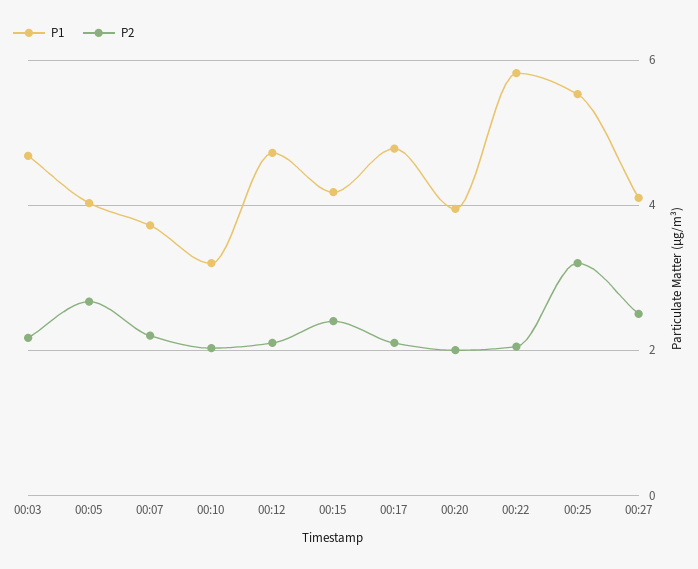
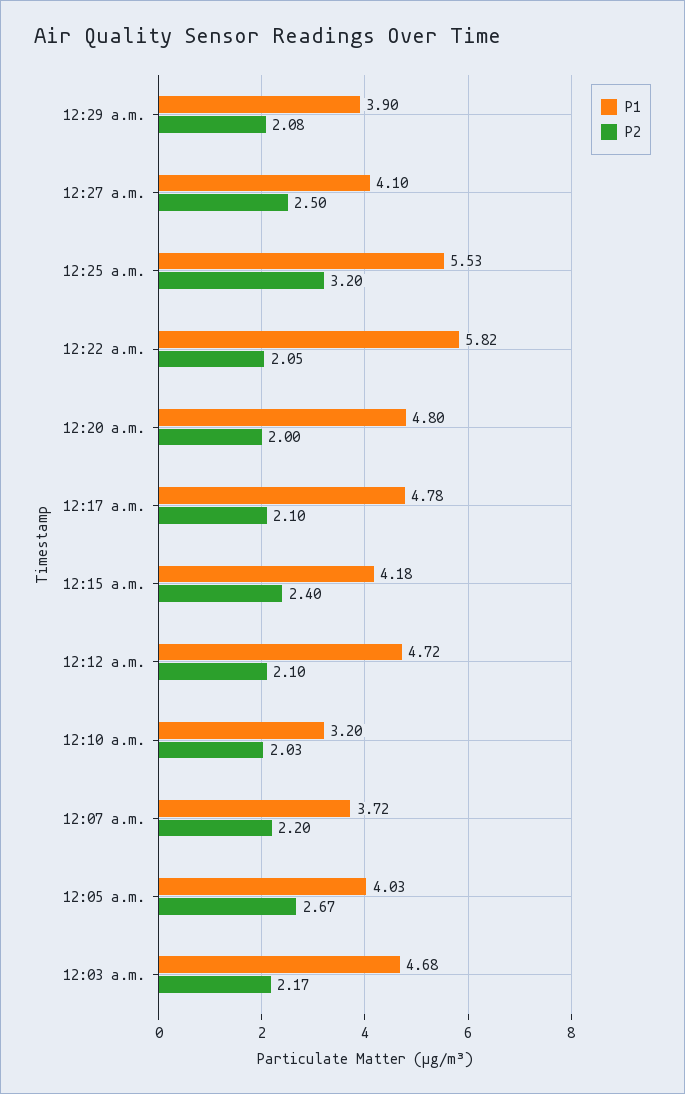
P1, 00:20: 4 -> 4.8
P1, 12:29 a.m.: none -> 3.9
P2, 12:29 a.m.: none -> 2.08

